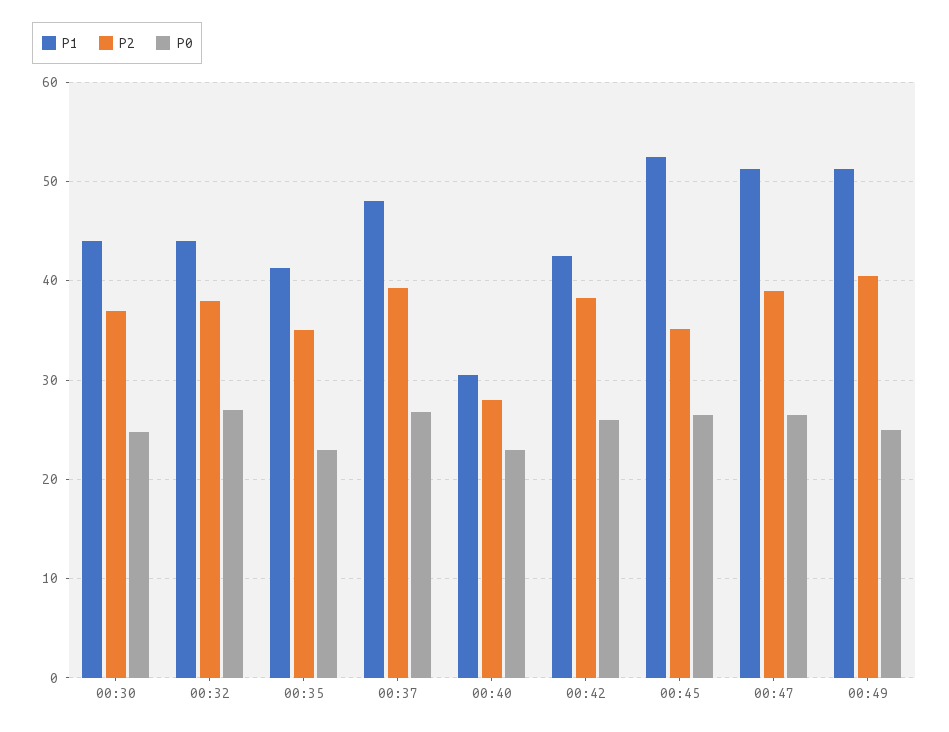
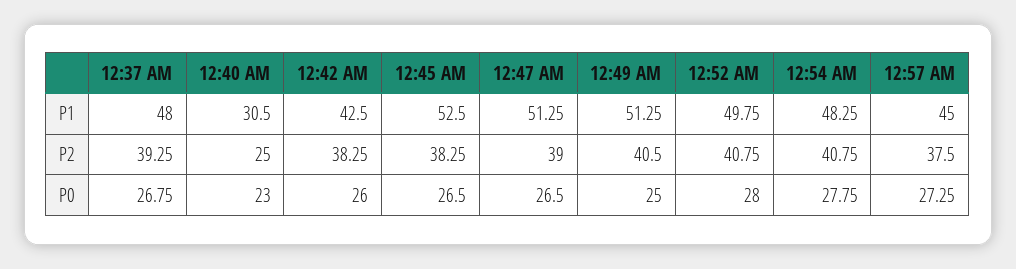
P1, 00:30: 44 -> none
P2, 00:30: 37 -> none
P0, 00:30: 25 -> none
P1, 00:32: 44 -> none
P2, 00:32: 38 -> none
P0, 00:32: 27 -> none
P1, 00:35: 41 -> none
P2, 00:35: 35 -> none
P0, 00:35: 23 -> none
P2, 00:40: 28 -> 25
P2, 00:45: 35 -> 38.25
P1, 12:52 AM: none -> 49.75
P1, 12:54 AM: none -> 48.25
P1, 12:57 AM: none -> 45
P2, 12:52 AM: none -> 40.75
P2, 12:54 AM: none -> 40.75
P2, 12:57 AM: none -> 37.5
P0, 12:52 AM: none -> 28
P0, 12:54 AM: none -> 27.75
P0, 12:57 AM: none -> 27.25

